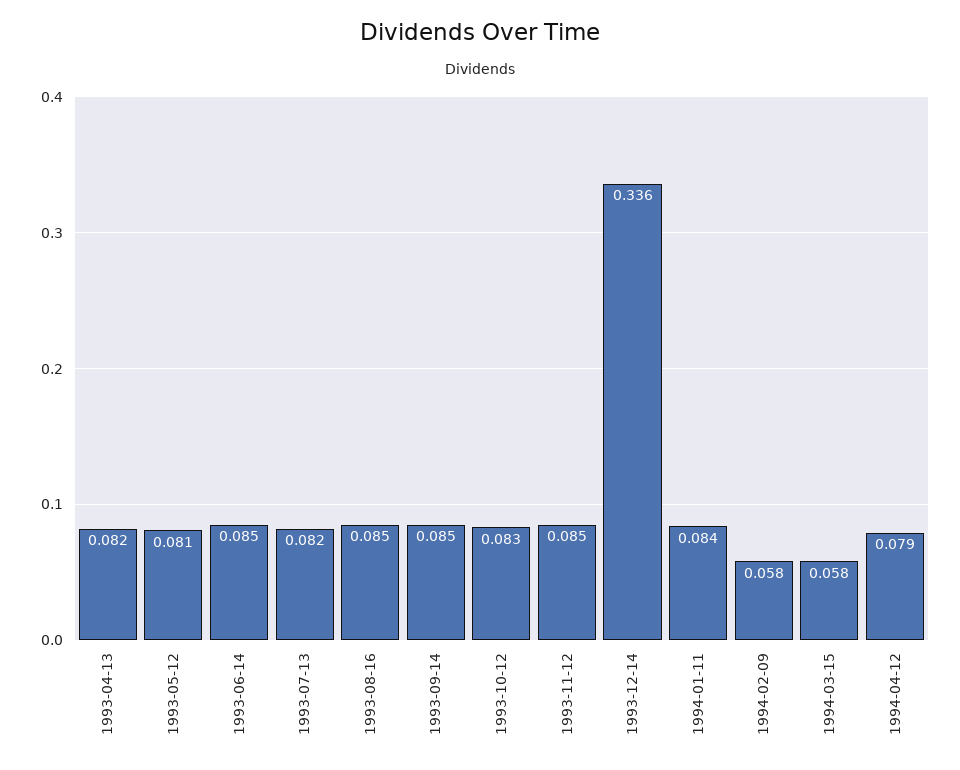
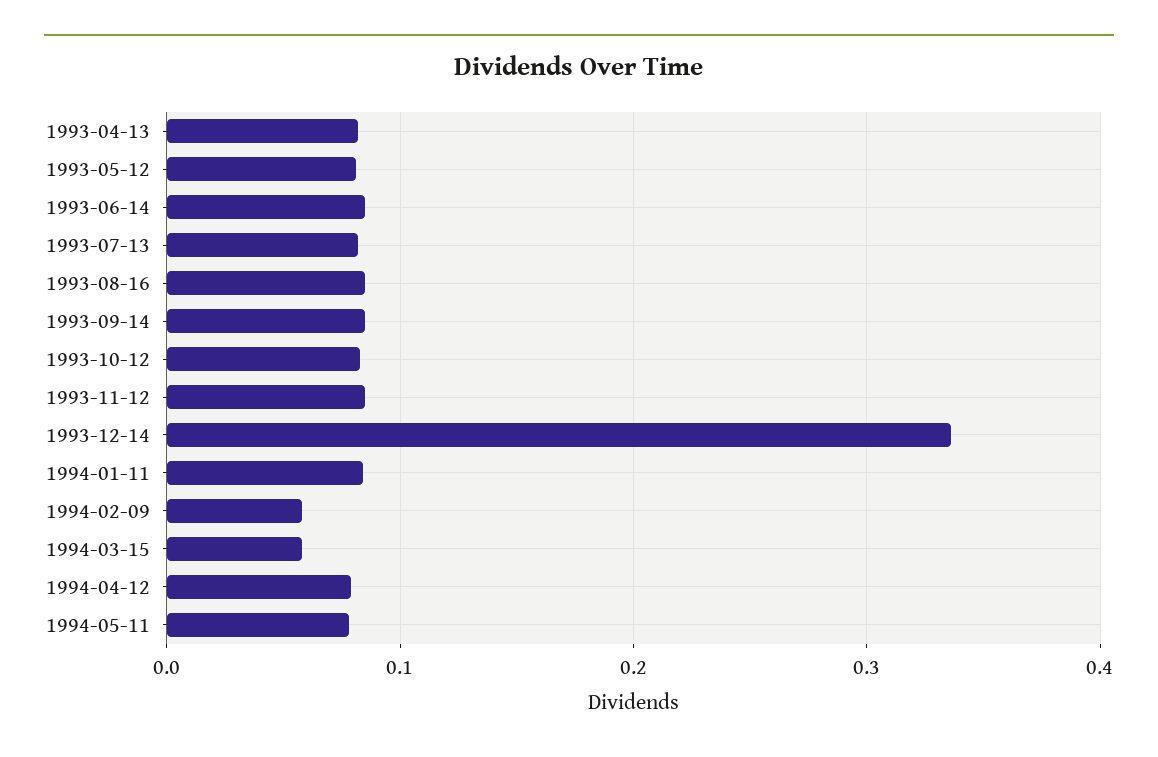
1994-05-11: none -> 0.08

